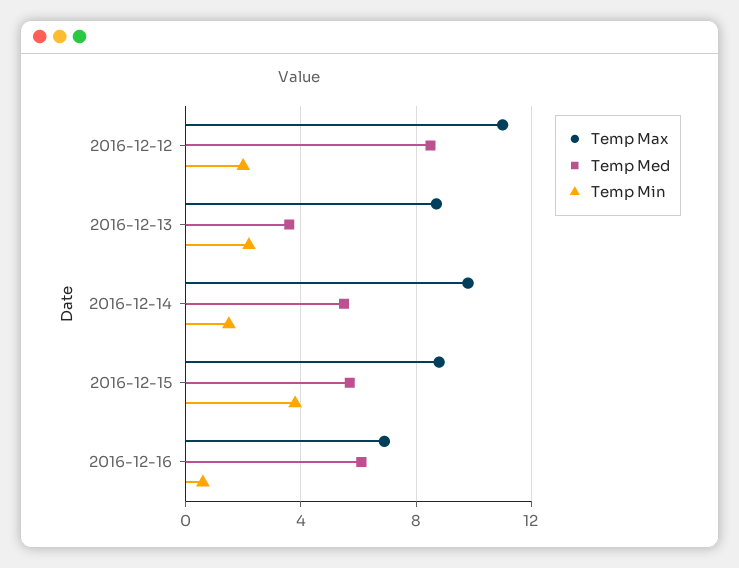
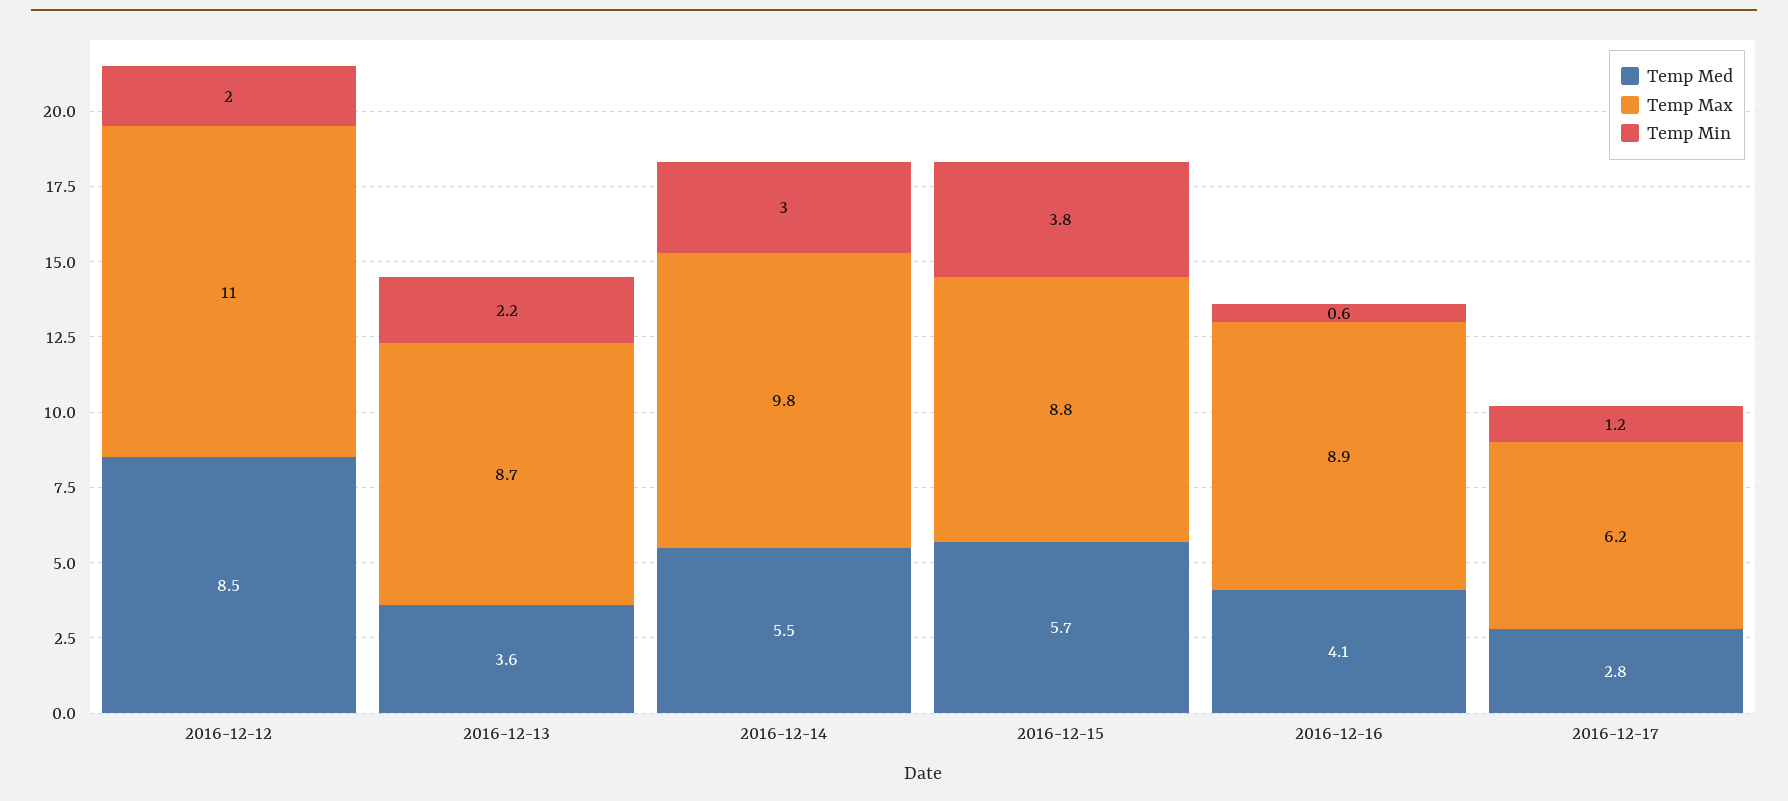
Temp Min, 2016-12-14: 1.5 -> 3
Temp Max, 2016-12-16: 7 -> 8.9
Temp Med, 2016-12-16: 6 -> 4.1
Temp Med, 2016-12-17: none -> 2.8
Temp Max, 2016-12-17: none -> 6.2
Temp Min, 2016-12-17: none -> 1.2

